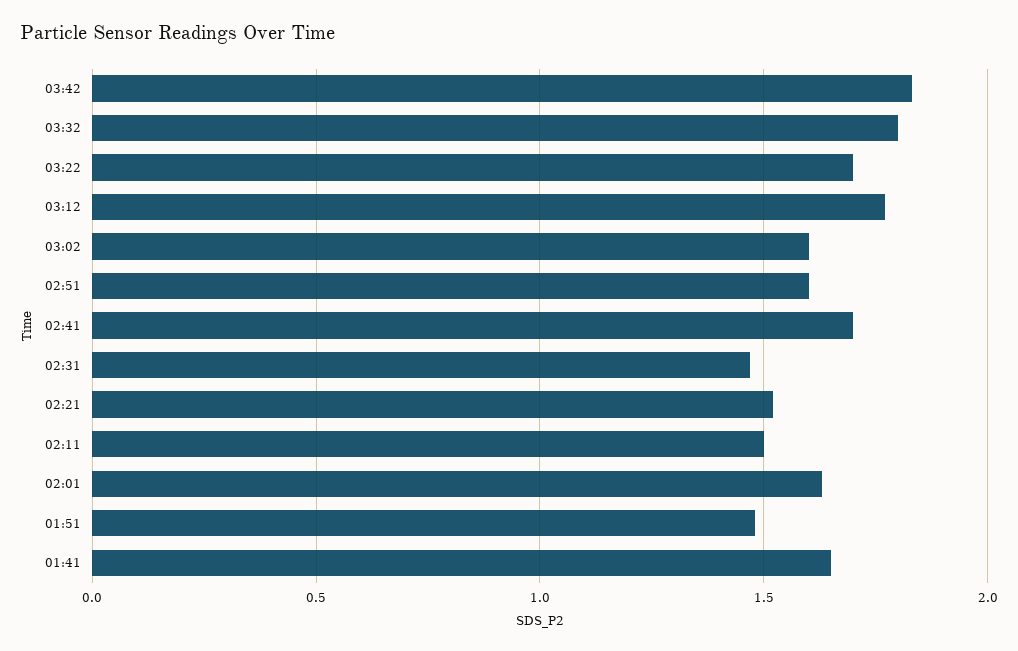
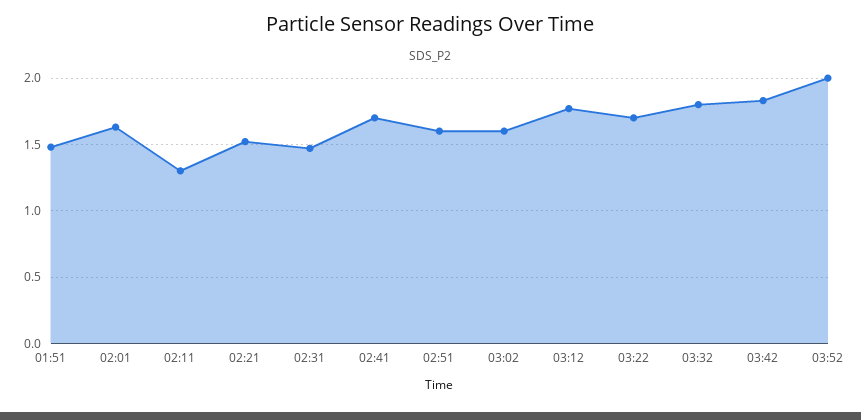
02:11: 1.5 -> 1.3
01:41: 1.65 -> none
03:52: none -> 2

